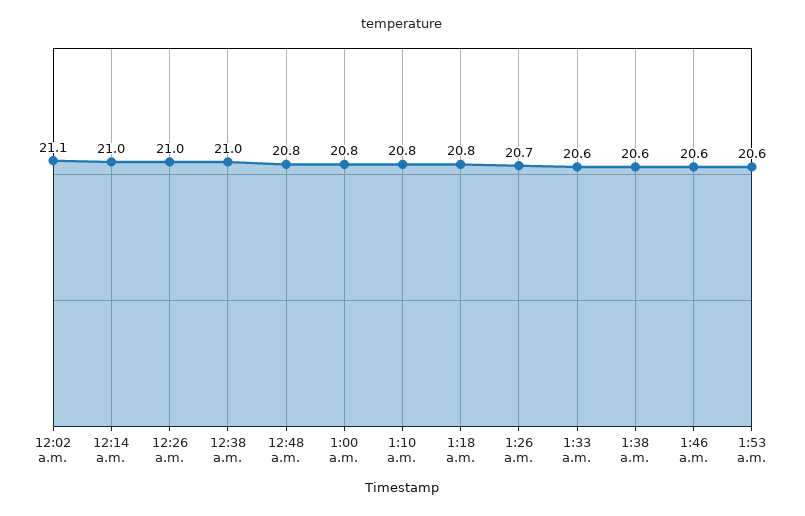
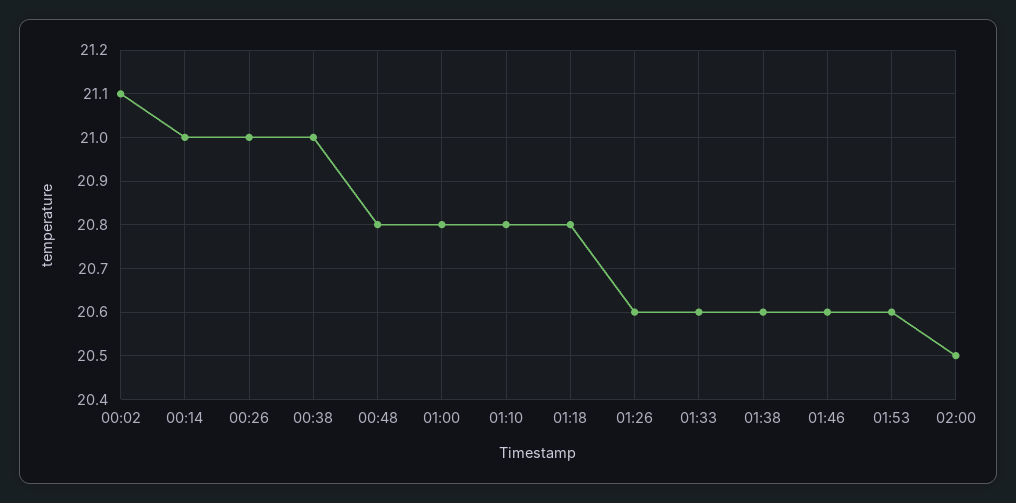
1:26 a.m.: 20.7 -> 20.6
02:00: none -> 20.5

